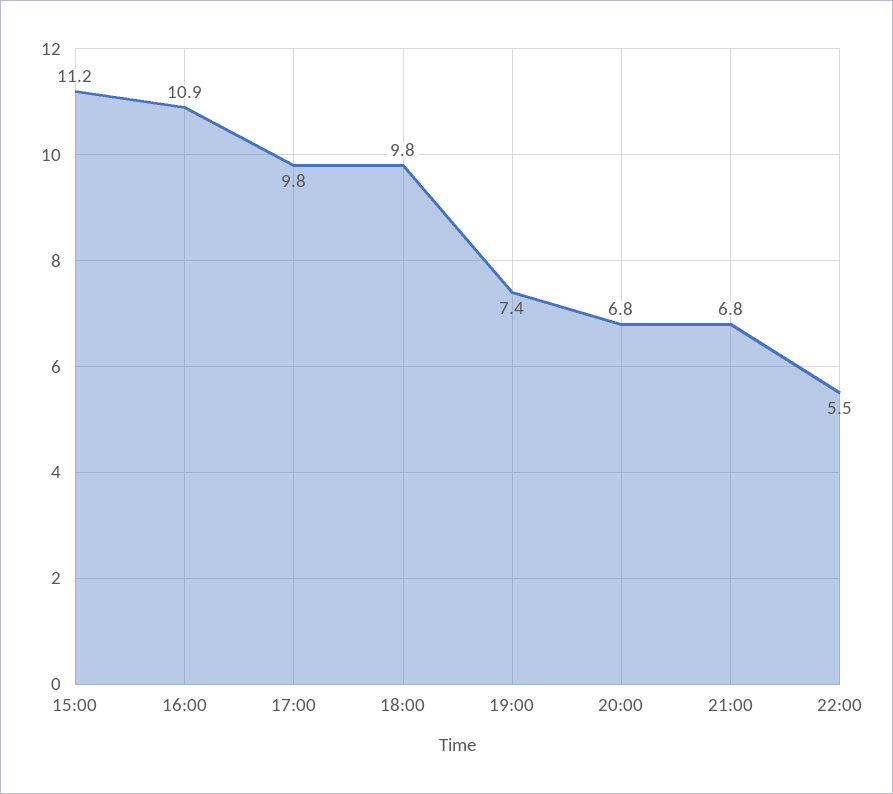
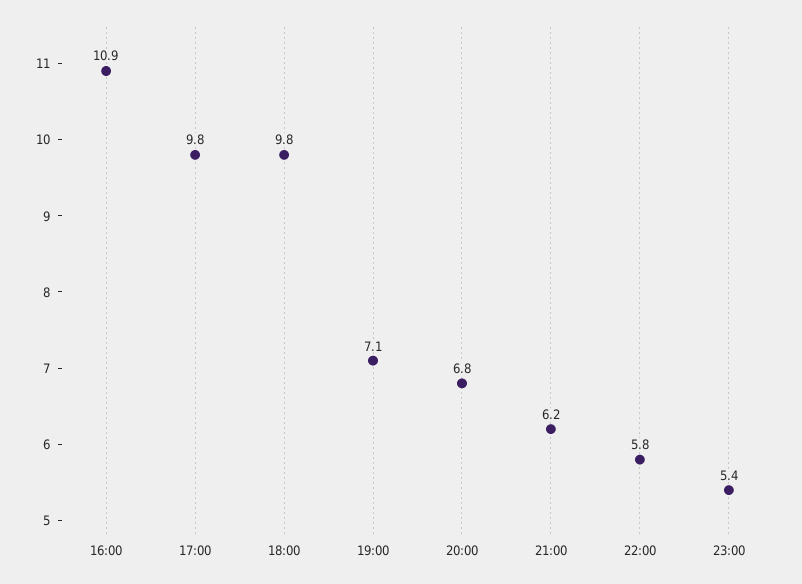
15:00: 11.2 -> none
19:00: 7.4 -> 7.1
21:00: 6.8 -> 6.2
22:00: 5.5 -> 5.8
23:00: none -> 5.4

